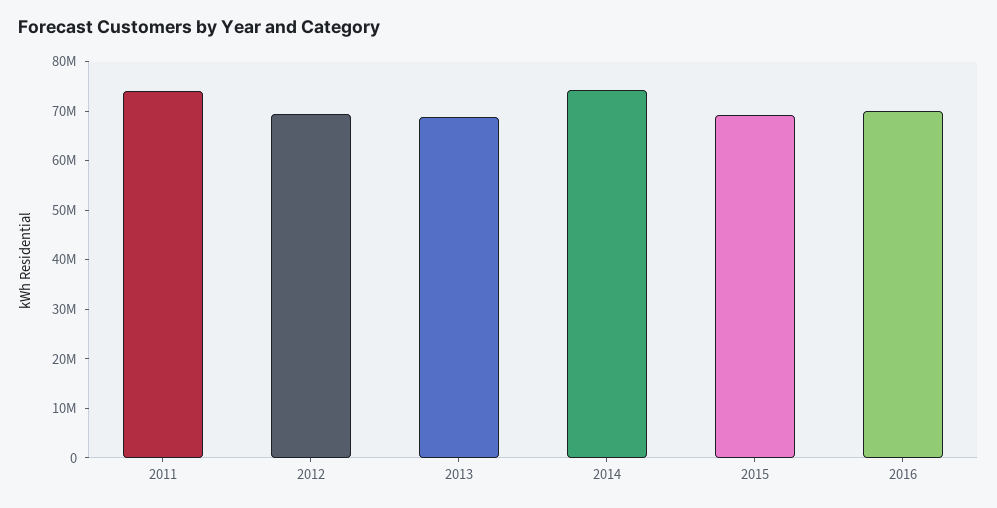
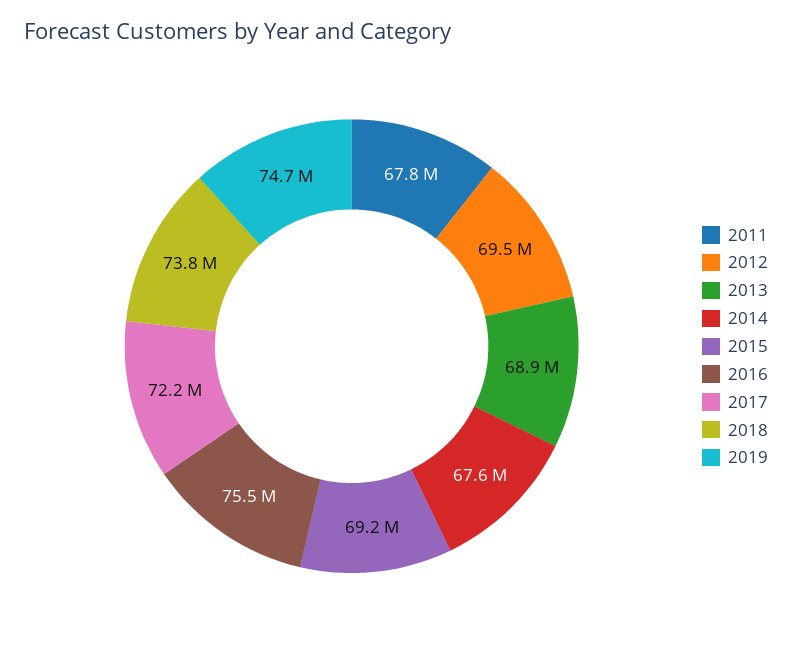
2011: 74000000 -> 67800000
2014: 74000000 -> 67600000
2016: 70000000 -> 75500000
2017: none -> 72200000
2018: none -> 73800000
2019: none -> 74700000

